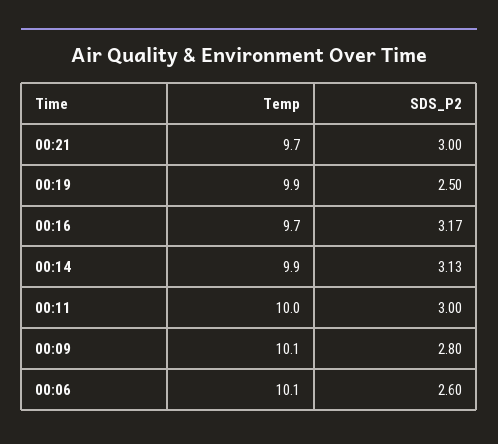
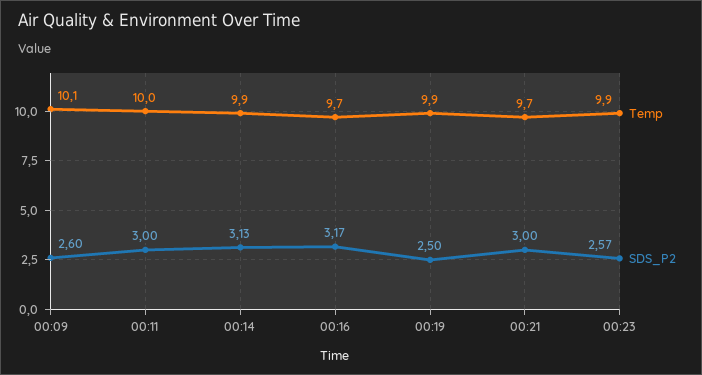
SDS_P2, 00:09: 2.8 -> 2.6
Temp, 00:06: 10.1 -> none
SDS_P2, 00:06: 2.6 -> none
Temp, 00:23: none -> 9.9
SDS_P2, 00:23: none -> 2.57

